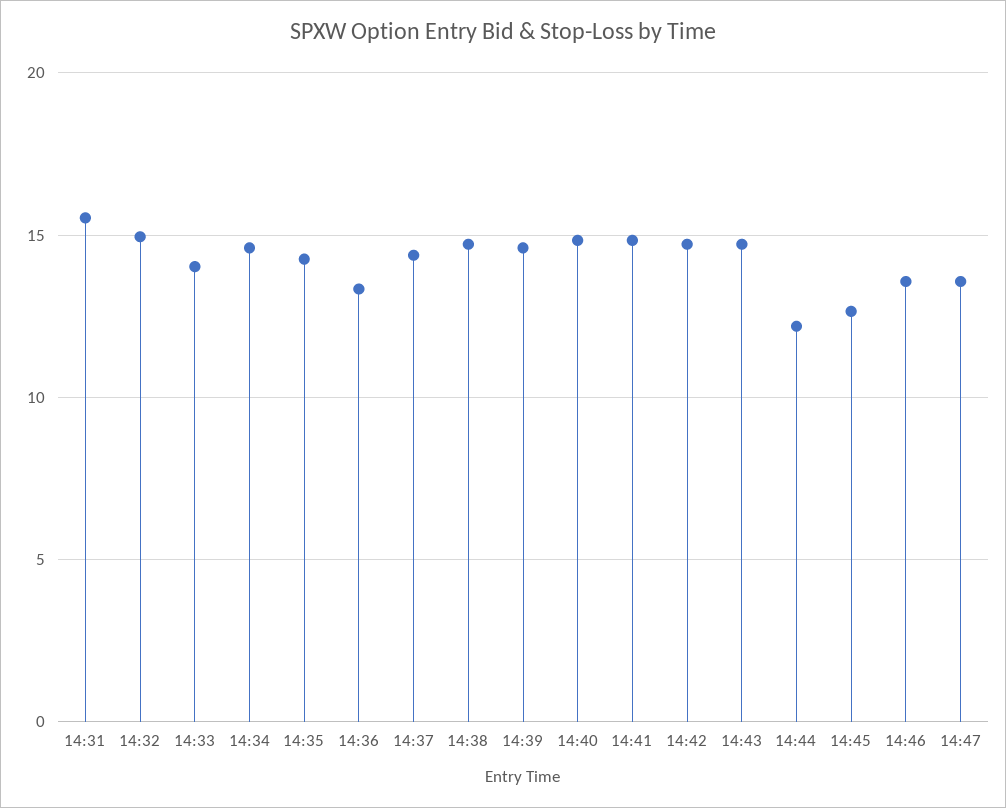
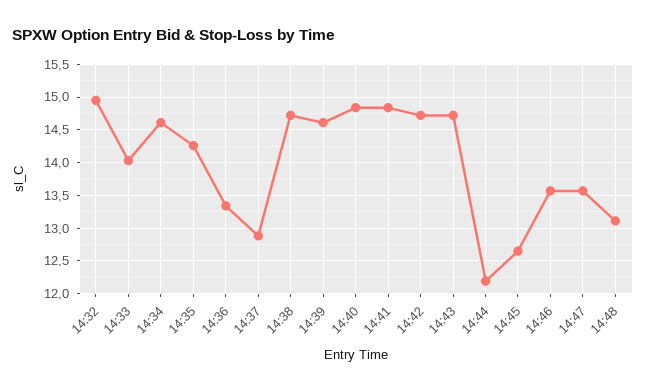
14:31: 15.5 -> none
14:37: 14.5 -> 12.9
14:48: none -> 13.1

